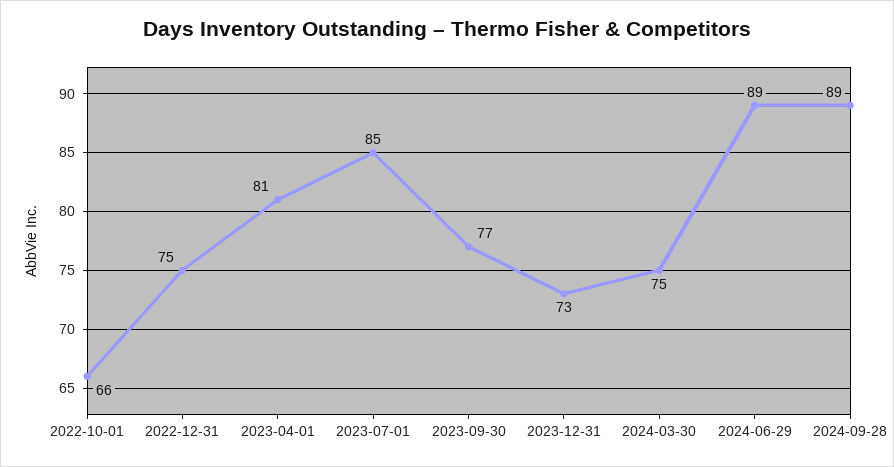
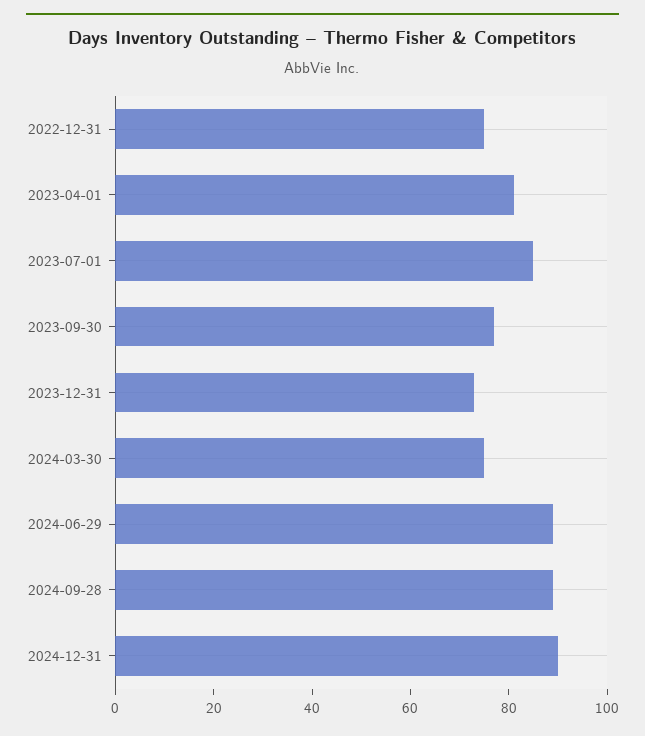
2022-10-01: 66 -> none
2024-12-31: none -> 90

